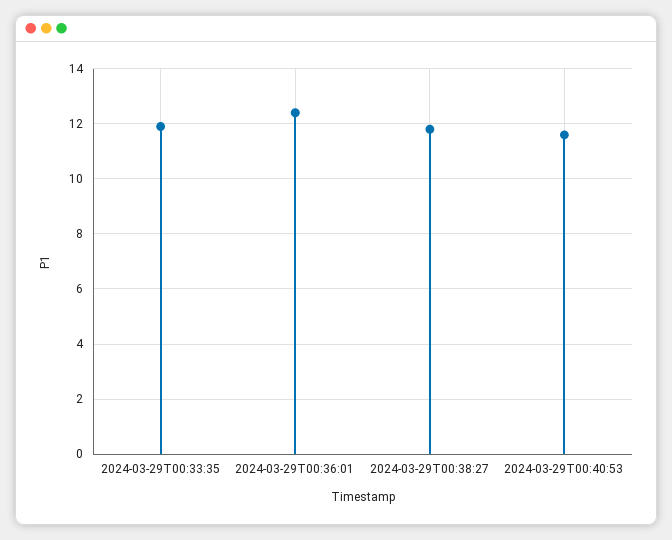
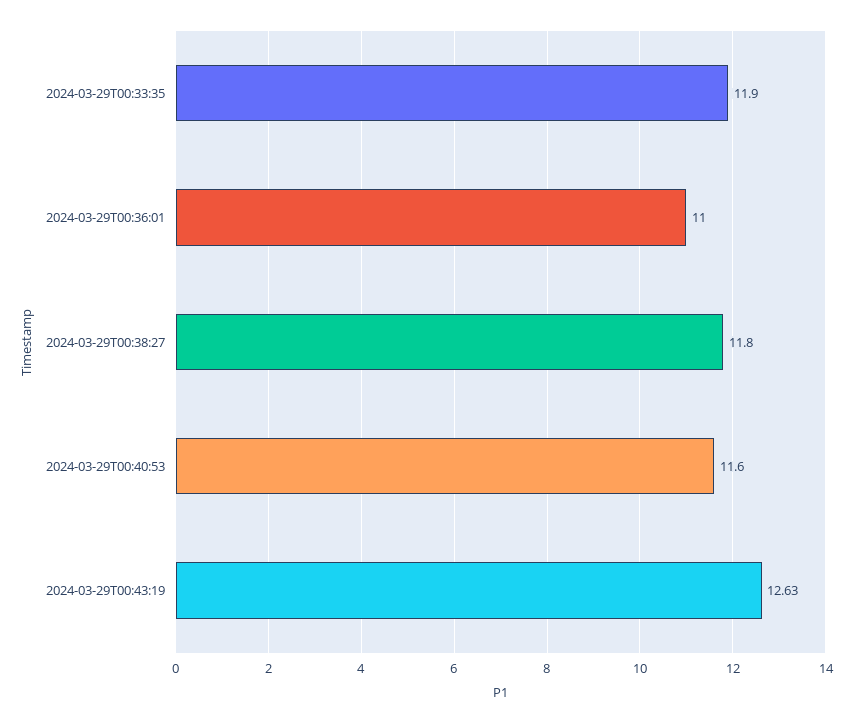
2024-03-29T00:36:01: 12.5 -> 11
2024-03-29T00:43:19: none -> 12.63

